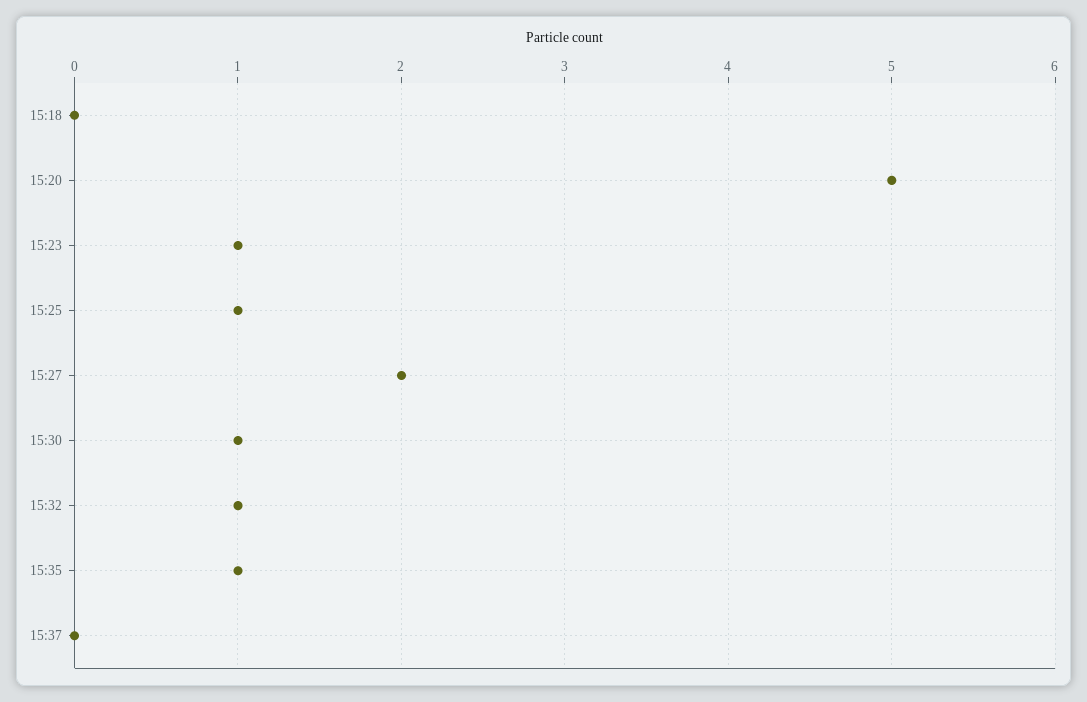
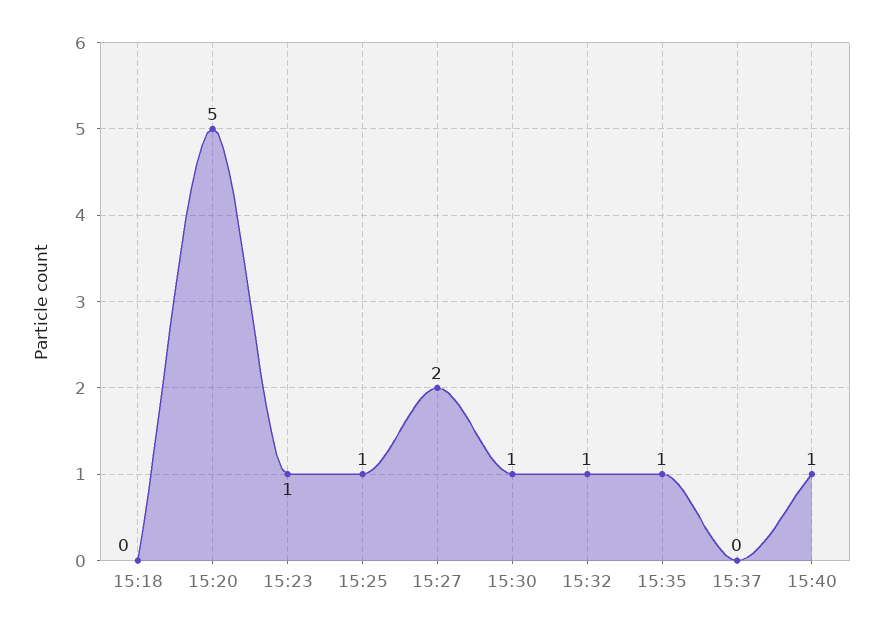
15:40: none -> 1

